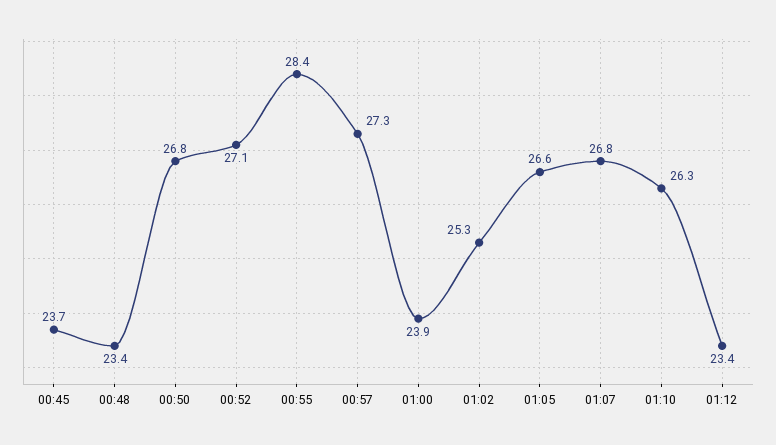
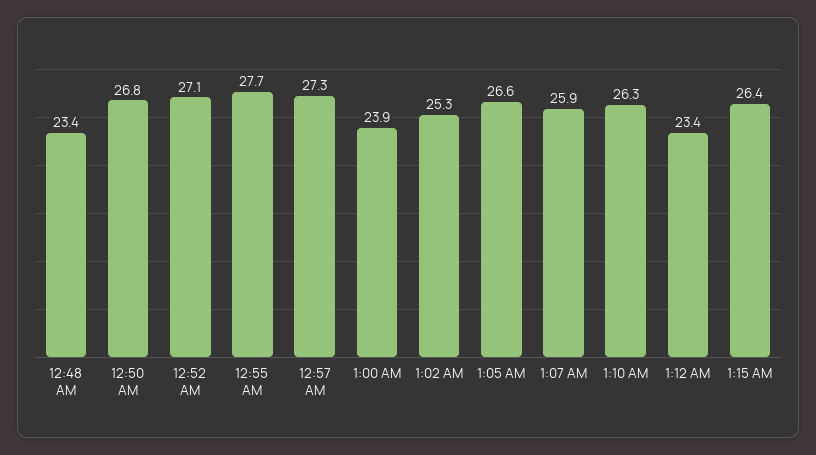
00:45: 23.7 -> none
00:55: 28.4 -> 27.7
01:07: 26.8 -> 25.9
1:15 AM: none -> 26.4

